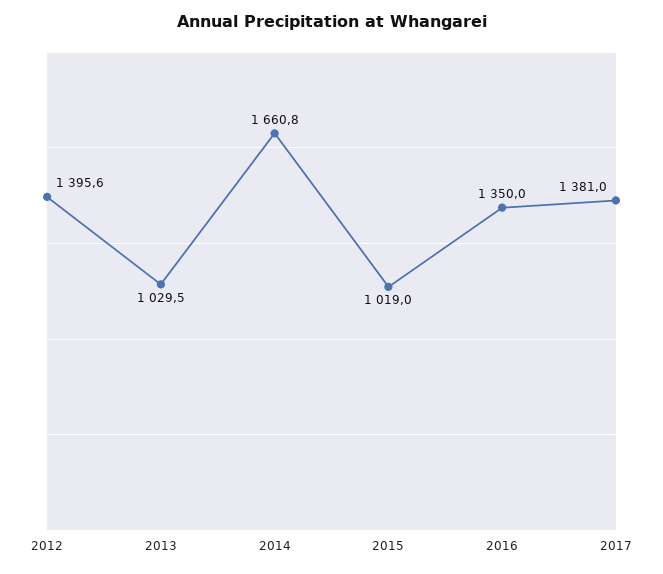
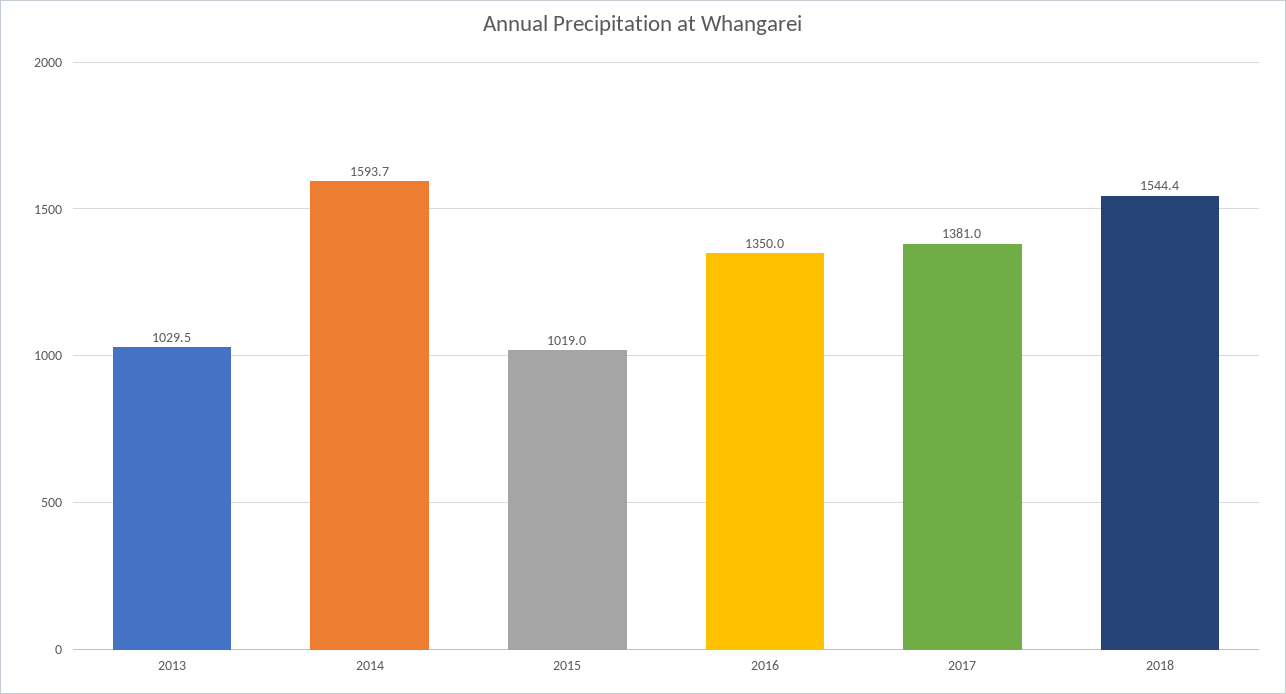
2012: 1395.6 -> none
2014: 1660.8 -> 1593.7
2018: none -> 1544.4

